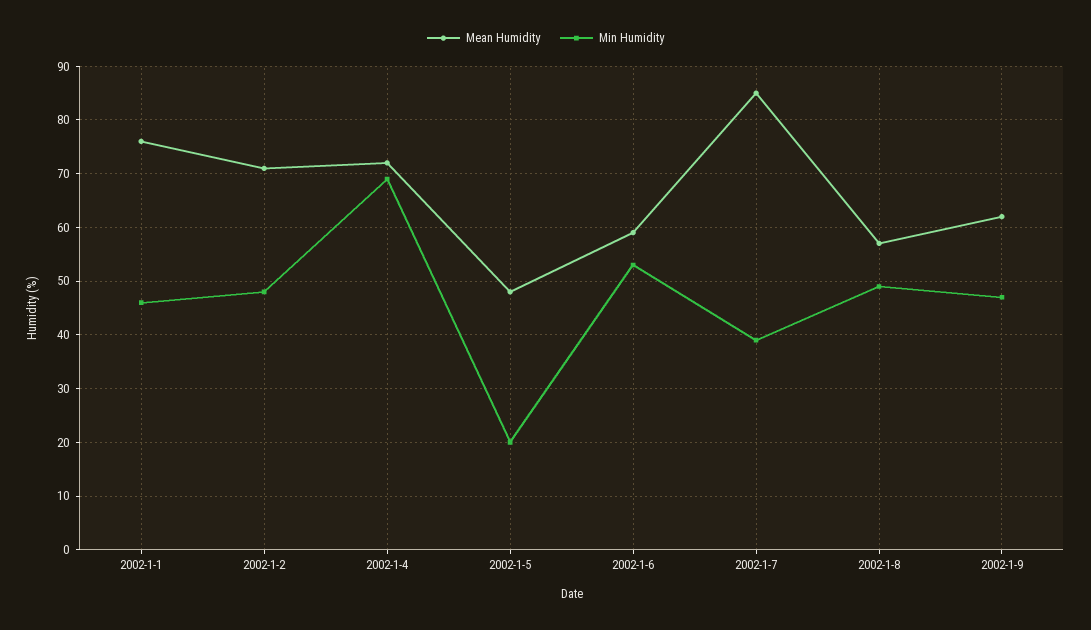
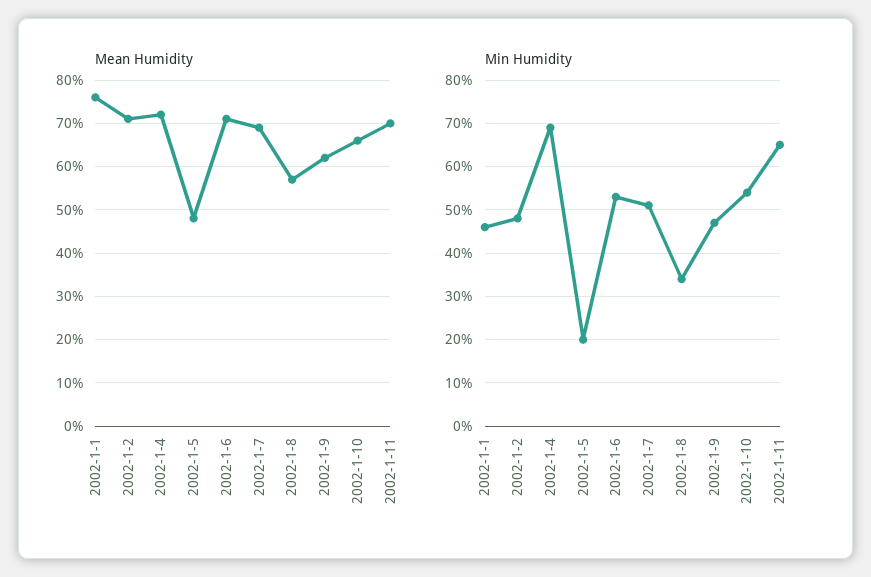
Mean Humidity, 2002-1-6: 60 -> 70
Mean Humidity, 2002-1-7: 85 -> 70
Min Humidity, 2002-1-7: 40 -> 50
Min Humidity, 2002-1-8: 50 -> 35
Mean Humidity, 2002-1-10: none -> 65
Mean Humidity, 2002-1-11: none -> 70
Min Humidity, 2002-1-10: none -> 55
Min Humidity, 2002-1-11: none -> 65

